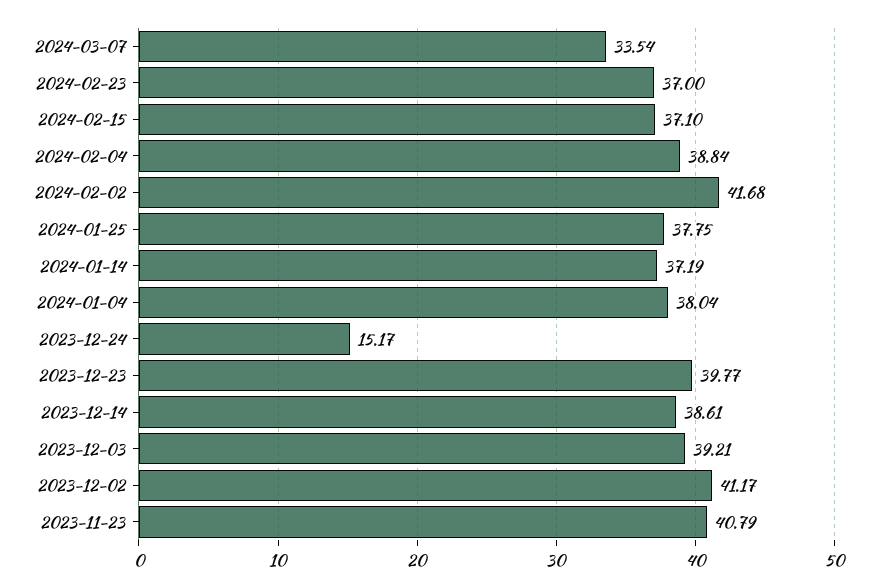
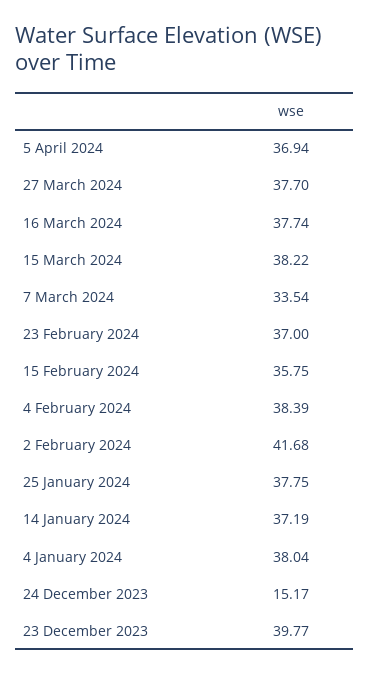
2024-02-15: 37.1 -> 35.75
2024-02-04: 38.84 -> 38.39
2023-12-14: 38.61 -> none
2023-12-03: 39.21 -> none
2023-12-02: 41.17 -> none
2023-11-23: 40.79 -> none
5 April 2024: none -> 36.94
27 March 2024: none -> 37.7
16 March 2024: none -> 37.74
15 March 2024: none -> 38.22

